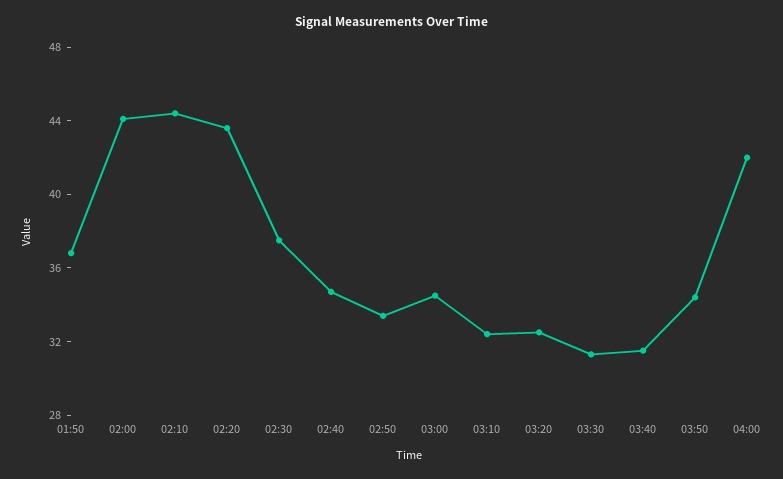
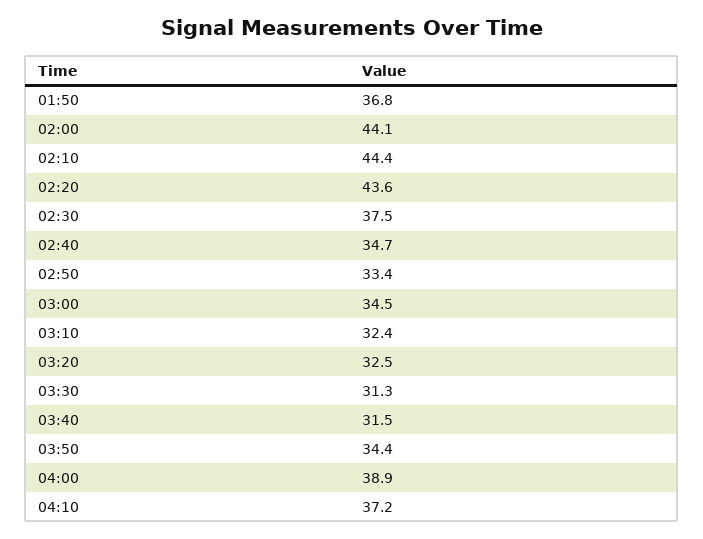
04:00: 42 -> 38.9
04:10: none -> 37.2

